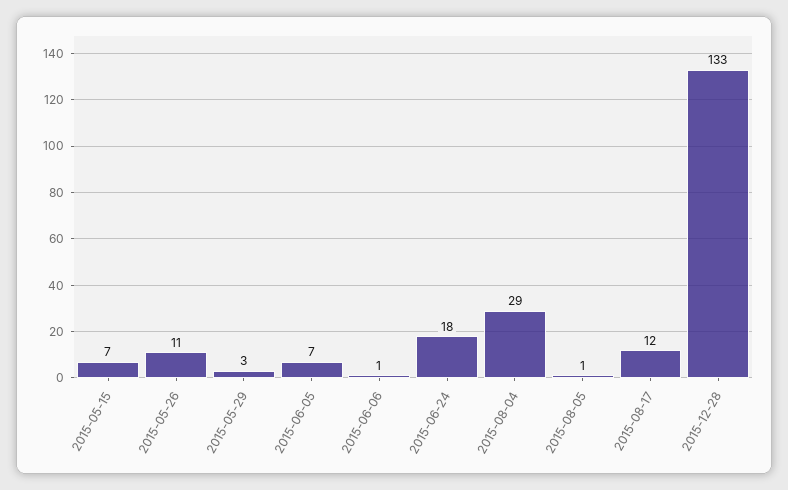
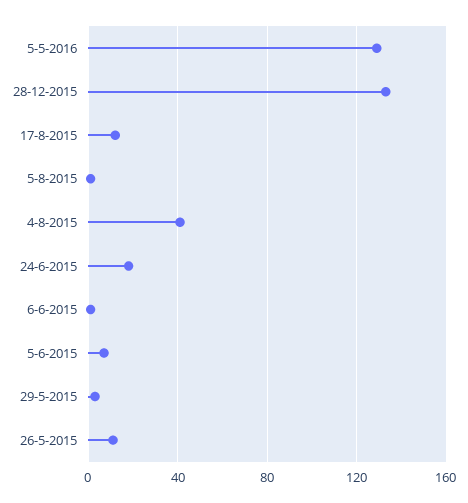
2015-05-15: 7 -> none
2015-08-04: 29 -> 40
5-5-2016: none -> 130

